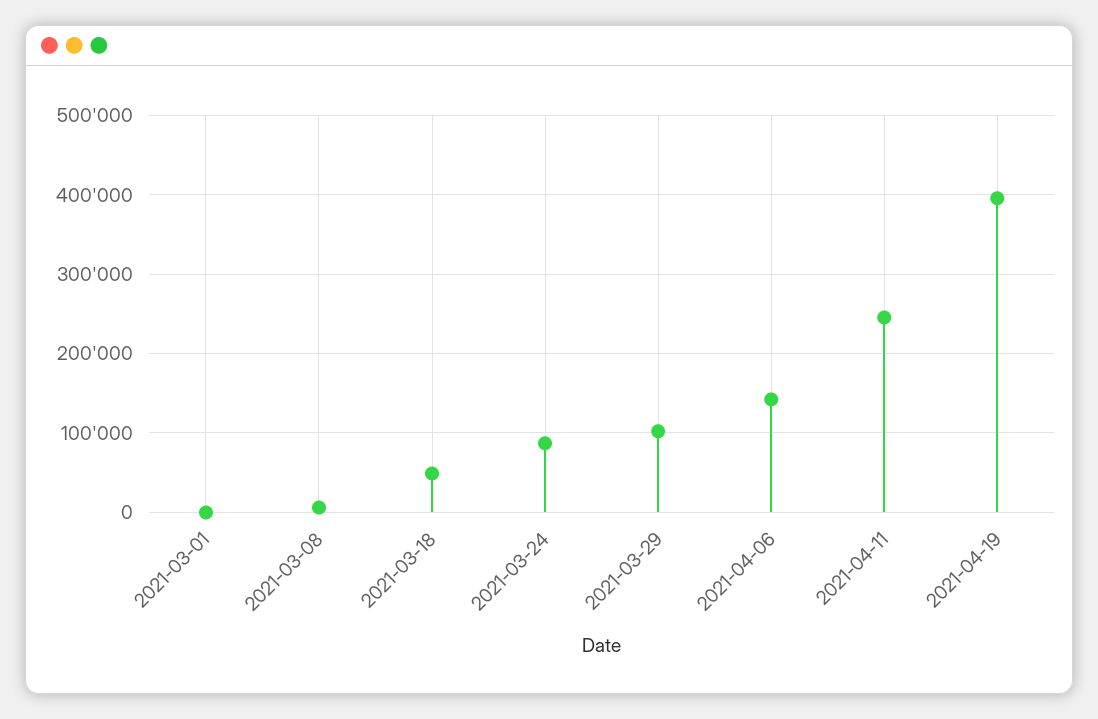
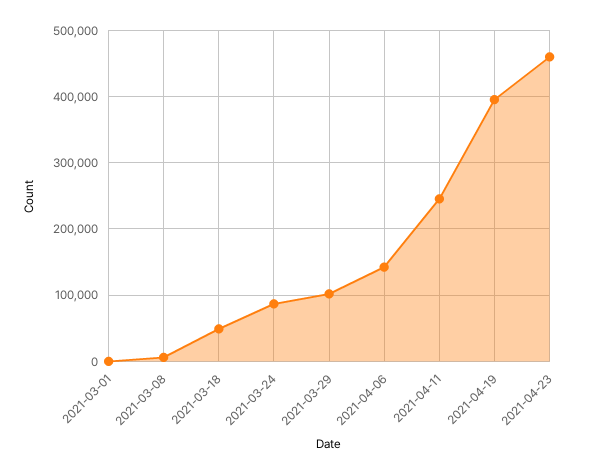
2021-04-23: none -> 460000

